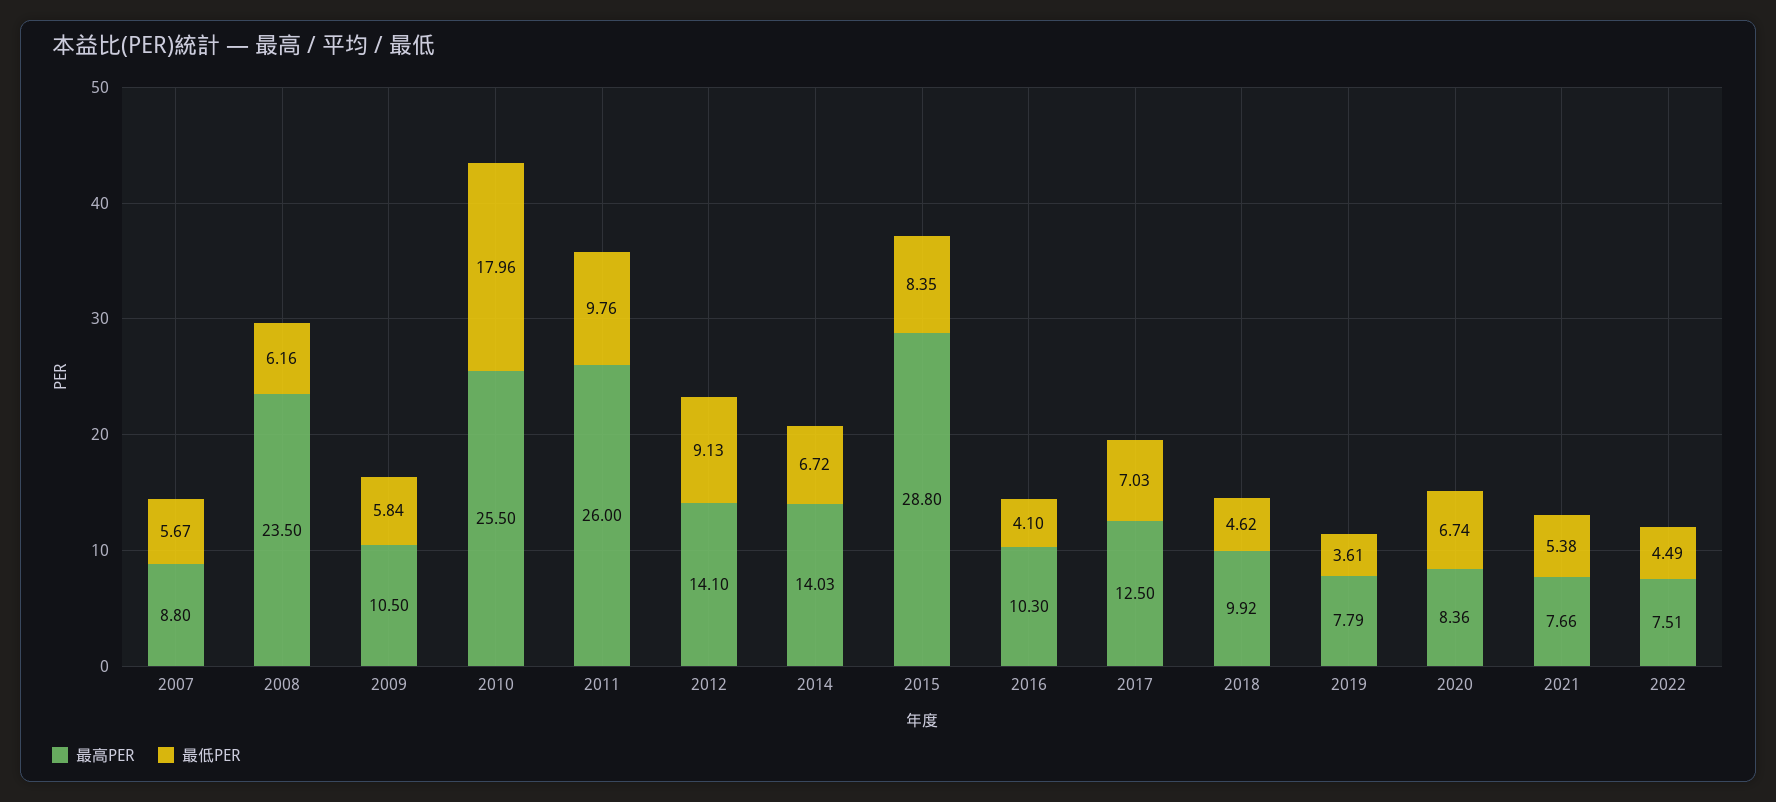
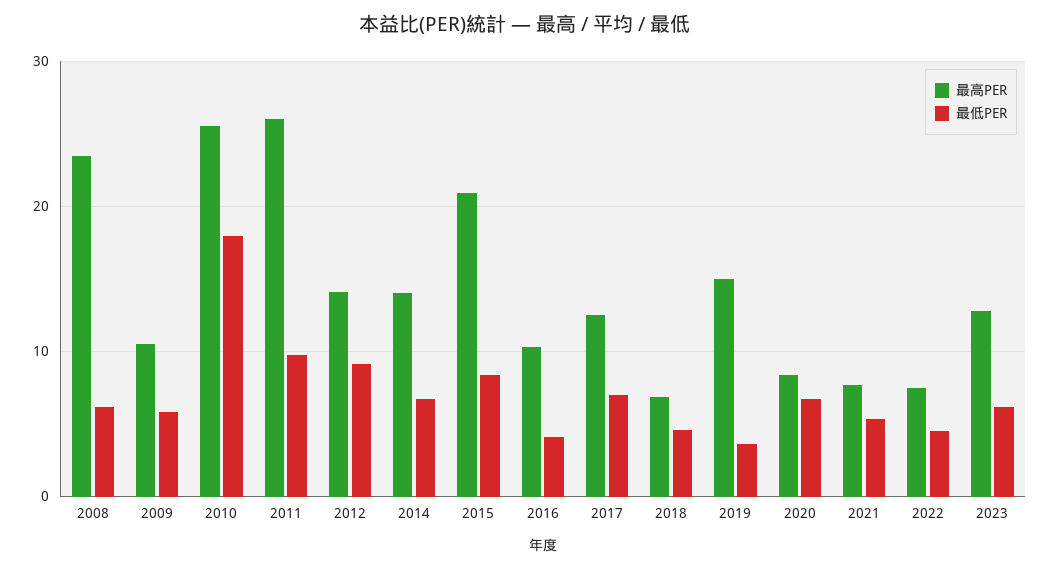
最高PER, 2007: 8.8 -> none
最低PER, 2007: 5.67 -> none
最高PER, 2015: 28.8 -> 21
最高PER, 2018: 9.92 -> 7
最高PER, 2019: 7.79 -> 15
最高PER, 2023: none -> 13
最低PER, 2023: none -> 6

